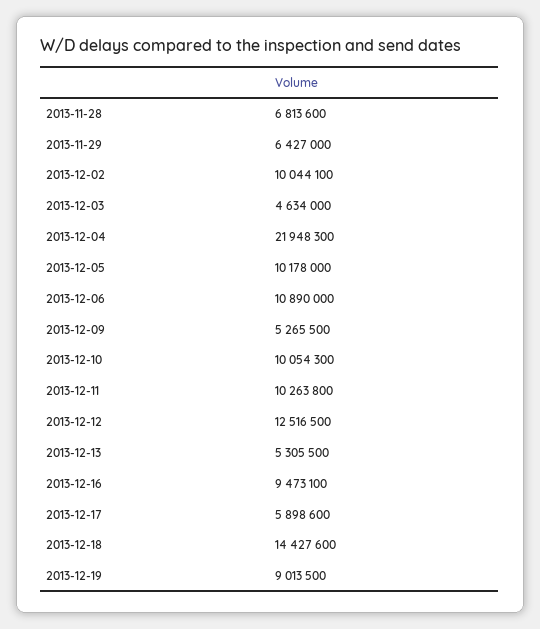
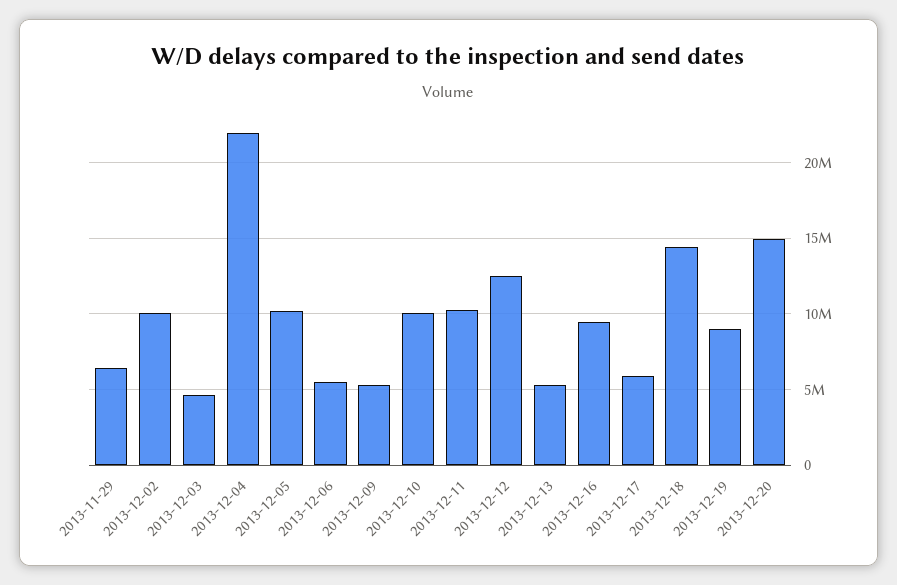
2013-11-28: 6813600 -> none
2013-12-06: 10890000 -> 5500000
2013-12-20: none -> 15000000

